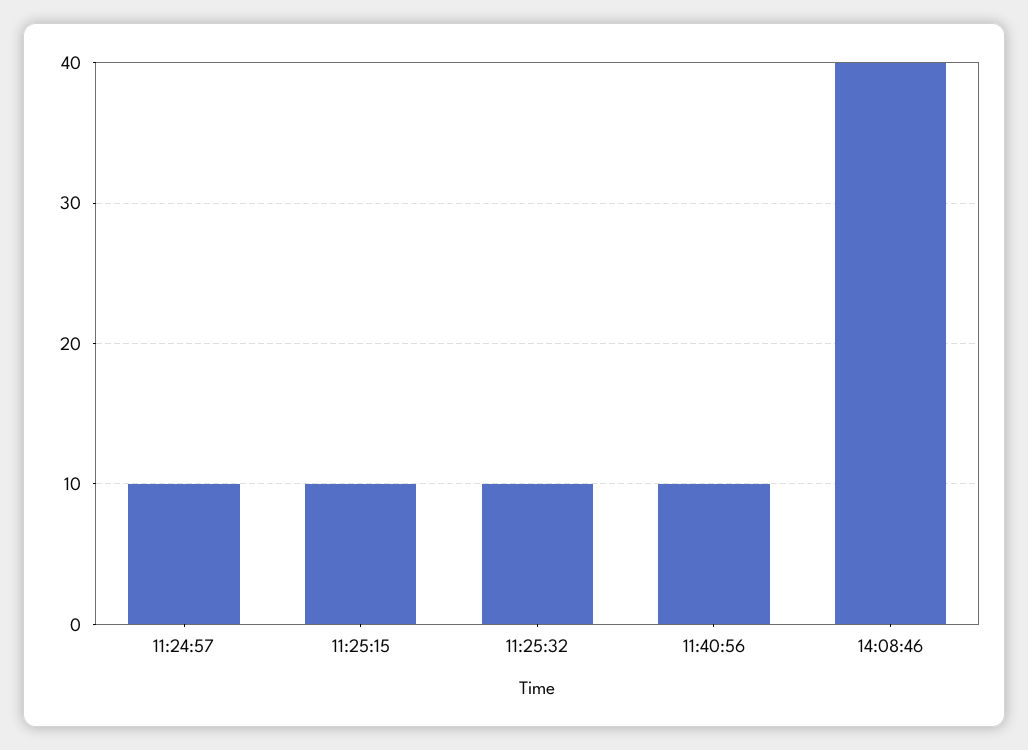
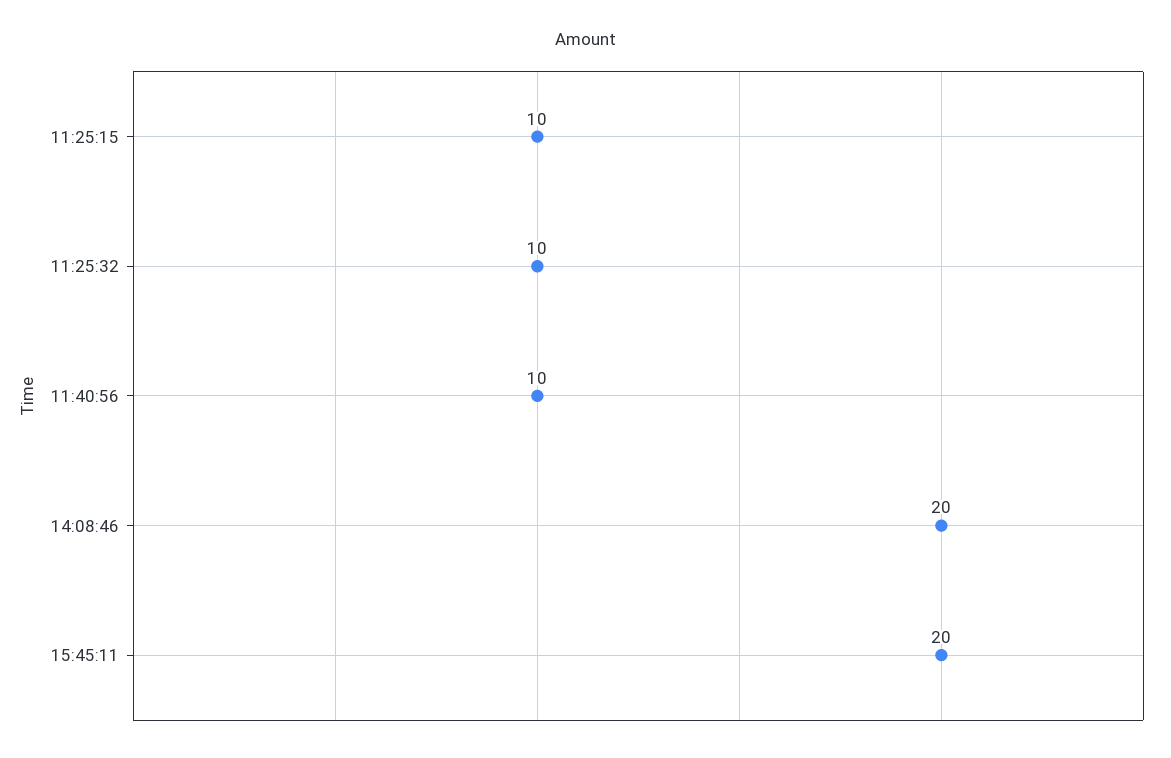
11:24:57: 10 -> none
14:08:46: 40 -> 20
15:45:11: none -> 20

